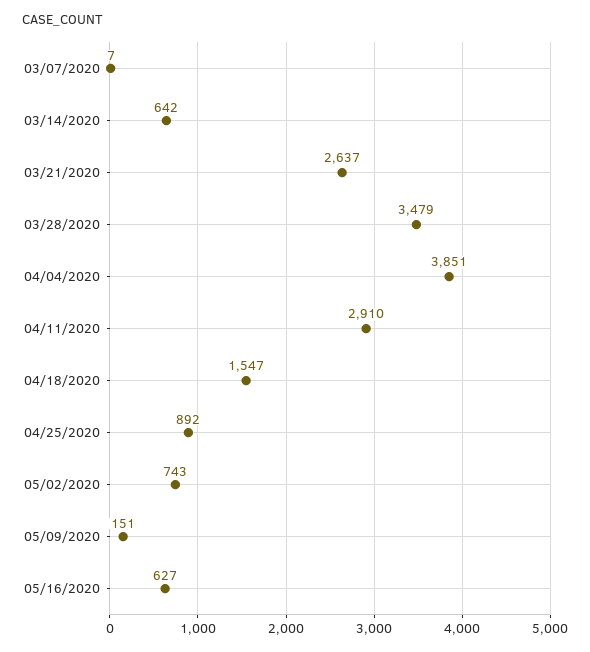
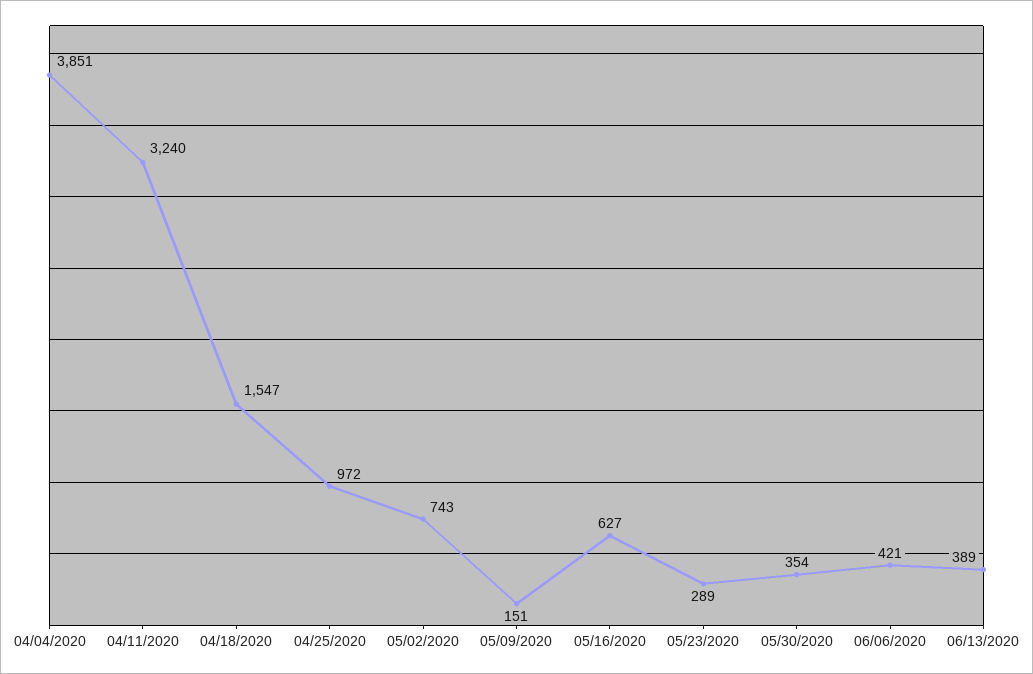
03/07/2020: 7 -> none
03/14/2020: 642 -> none
03/21/2020: 2637 -> none
03/28/2020: 3479 -> none
04/11/2020: 2910 -> 3240
04/25/2020: 892 -> 972
05/23/2020: none -> 289
05/30/2020: none -> 354
06/06/2020: none -> 421
06/13/2020: none -> 389

